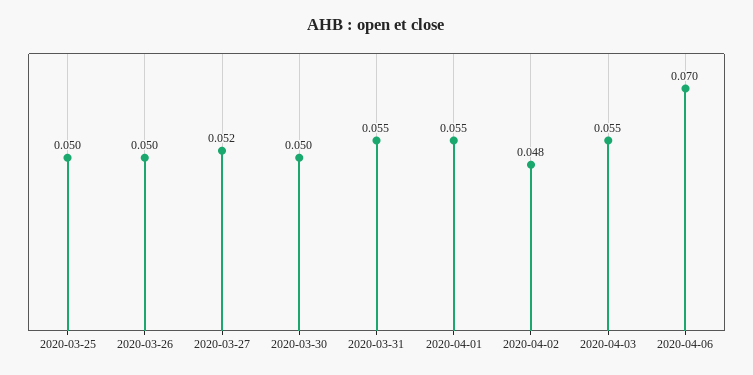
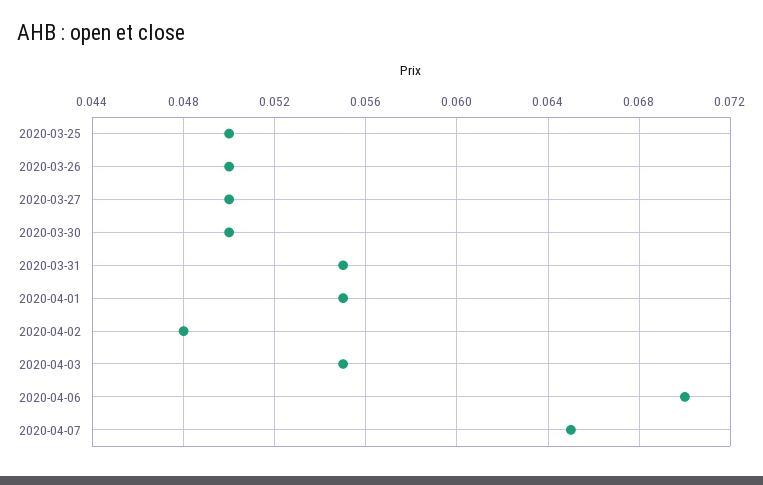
2020-03-27: 0.052 -> 0.05
2020-04-07: none -> 0.065

